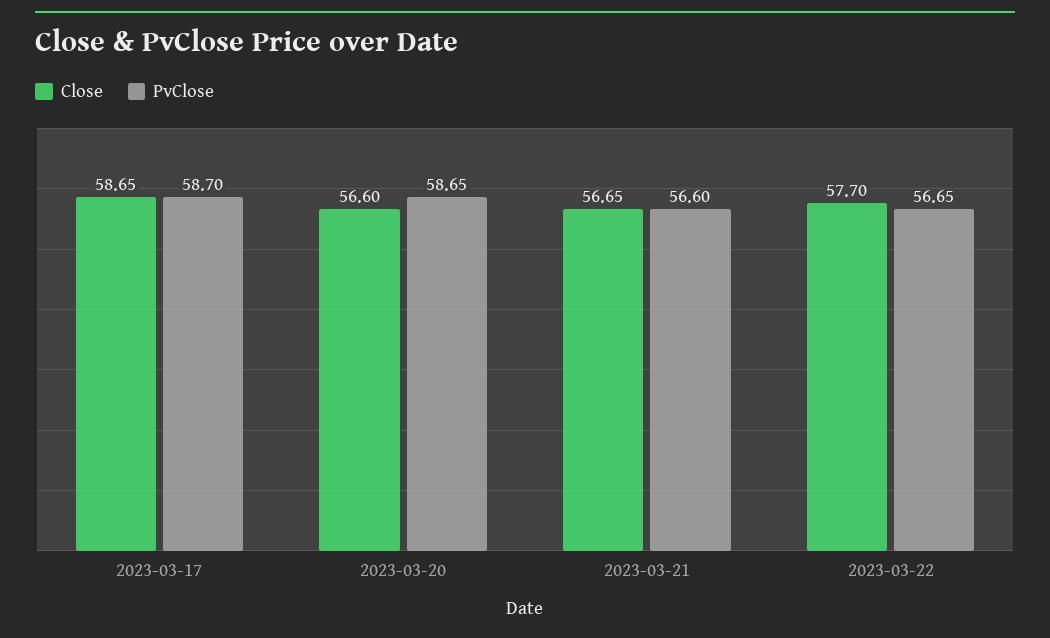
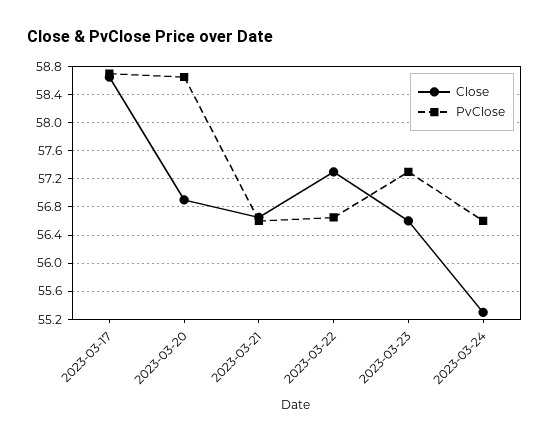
Close, 2023-03-20: 56.6 -> 56.9
Close, 2023-03-22: 57.7 -> 57.3
Close, 2023-03-23: none -> 56.6
PvClose, 2023-03-23: none -> 57.3
Close, 2023-03-24: none -> 55.3
PvClose, 2023-03-24: none -> 56.6

